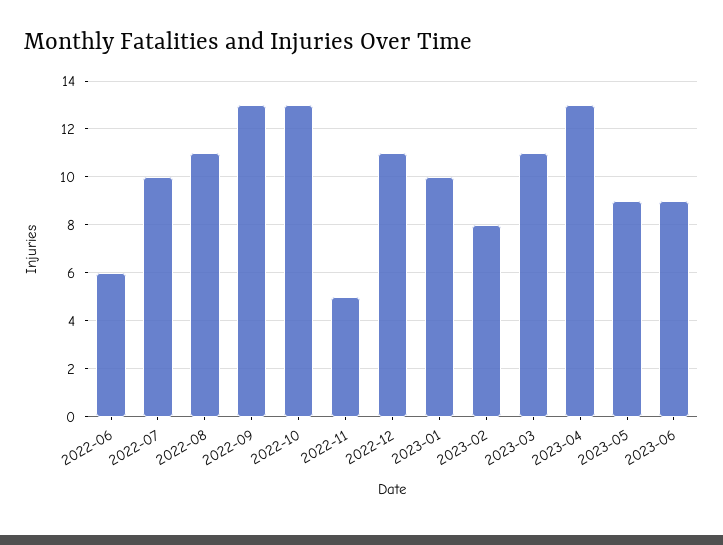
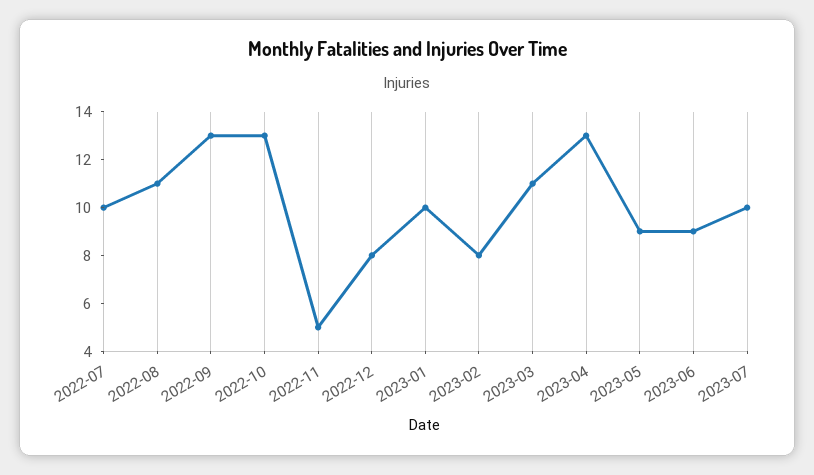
2022-06: 6 -> none
2022-12: 11 -> 8
2023-07: none -> 10

